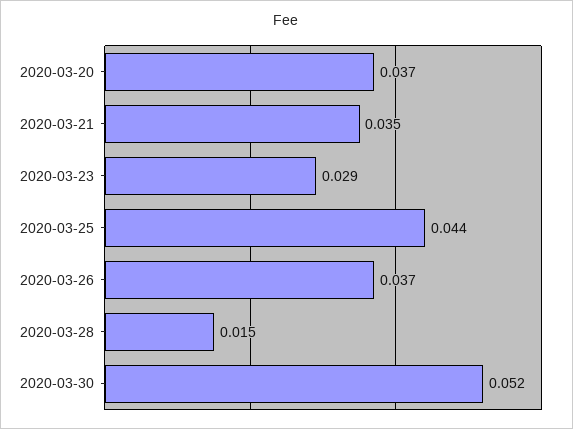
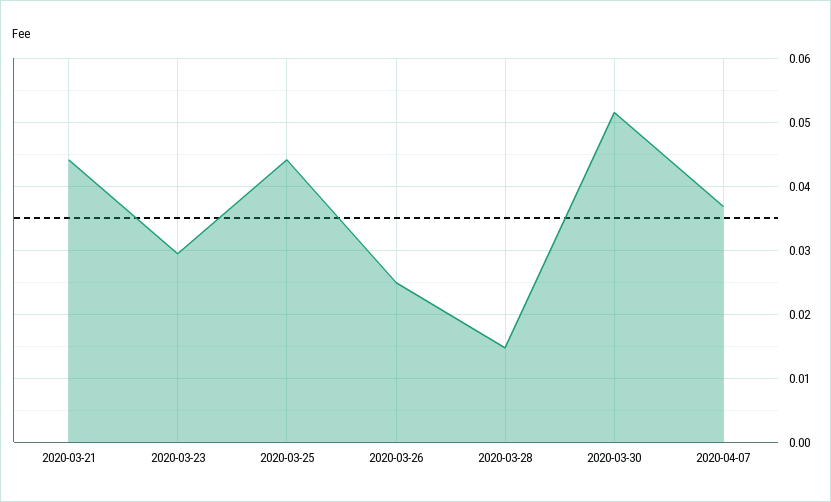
2020-03-20: 0.037 -> none
2020-03-21: 0.035 -> 0.044
2020-03-26: 0.037 -> 0.025
2020-04-07: none -> 0.037

